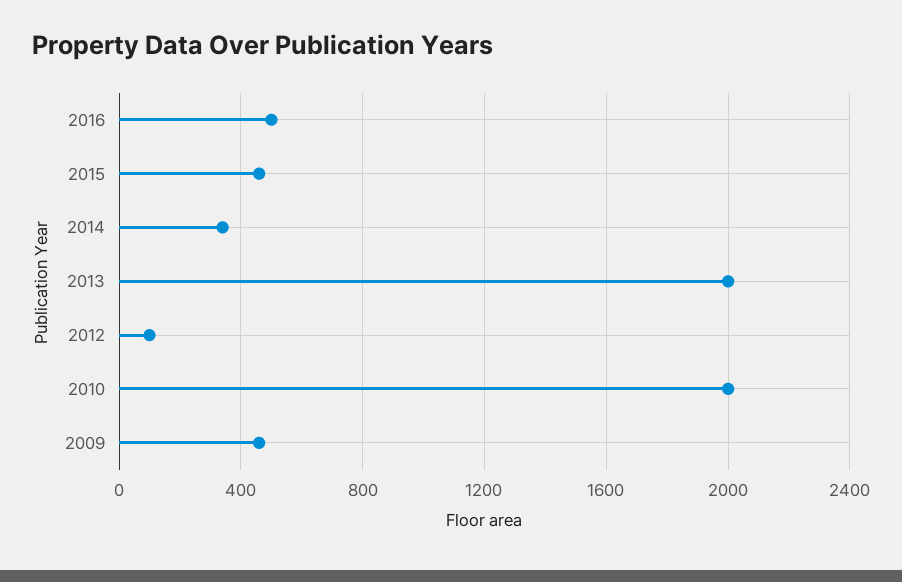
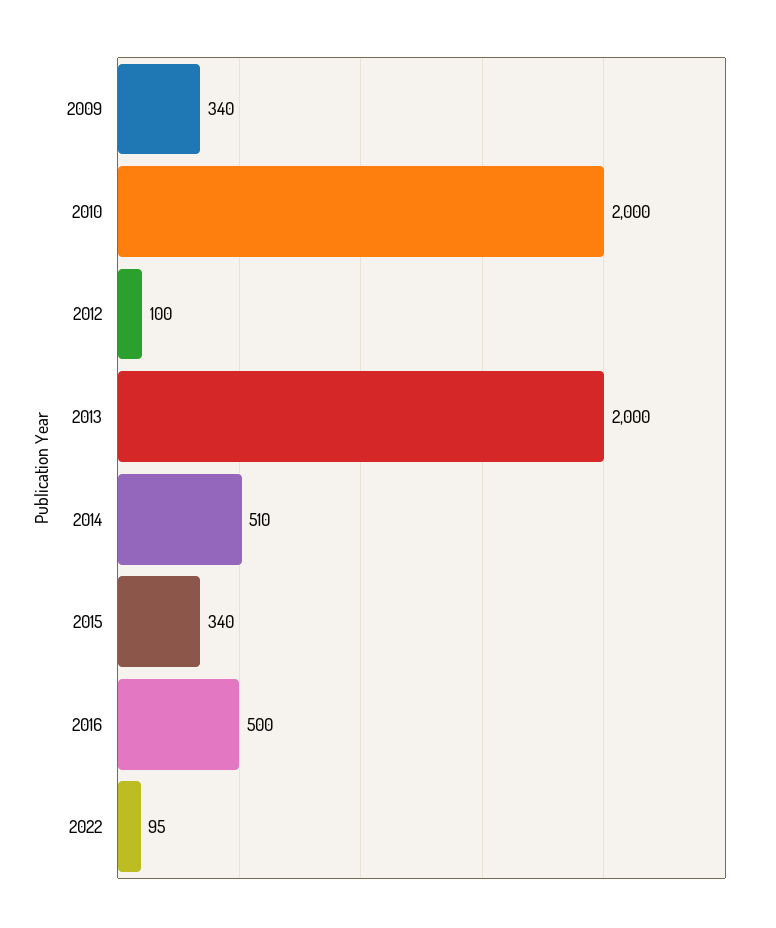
2015: 450 -> 340
2014: 350 -> 510
2009: 450 -> 340
2022: none -> 95

